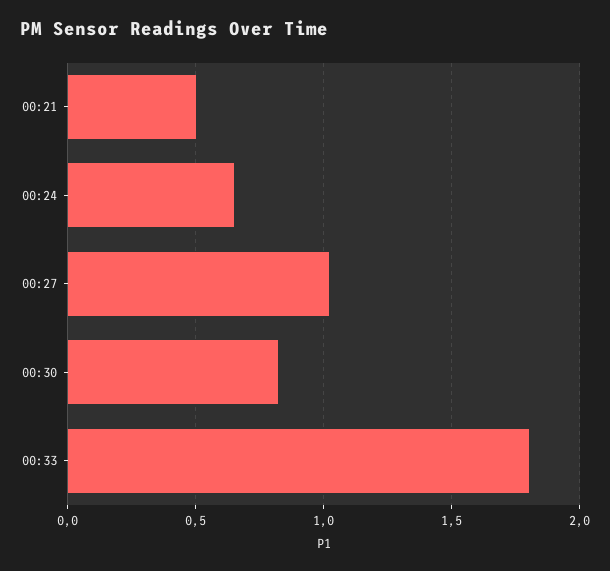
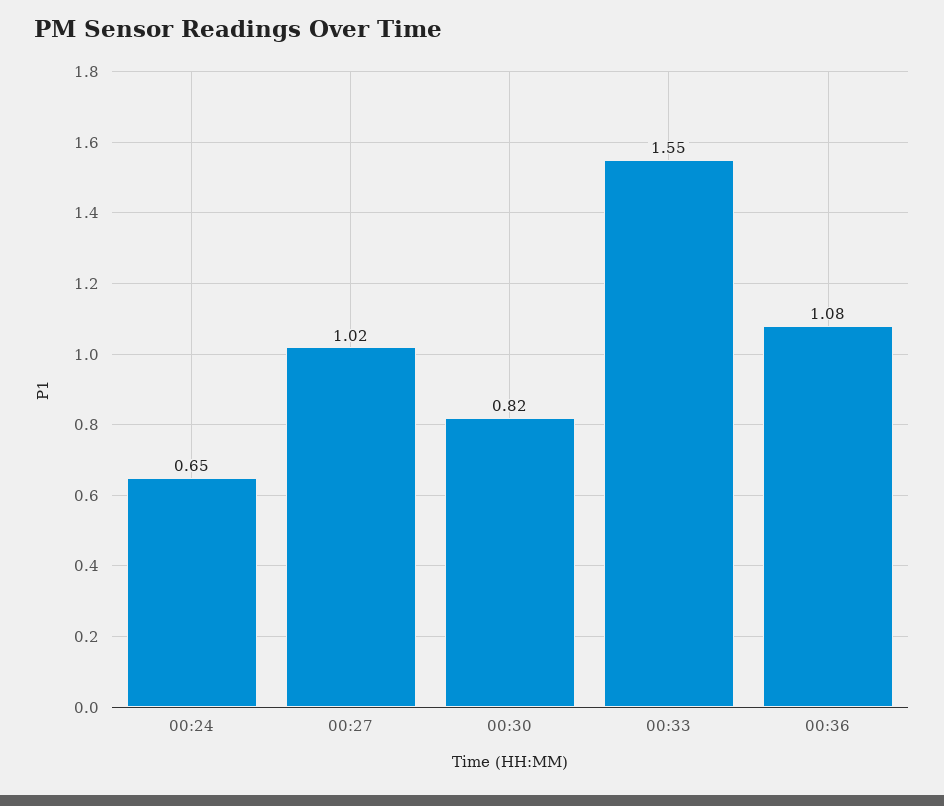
00:21: 0.5 -> none
00:33: 1.8 -> 1.55
00:36: none -> 1.08

